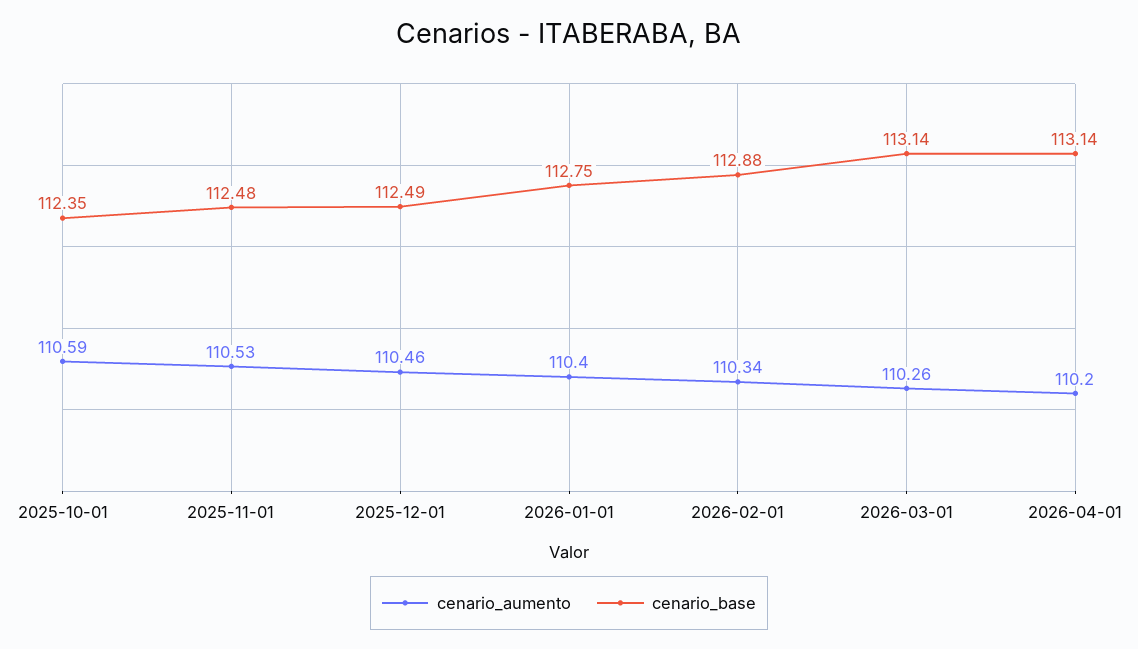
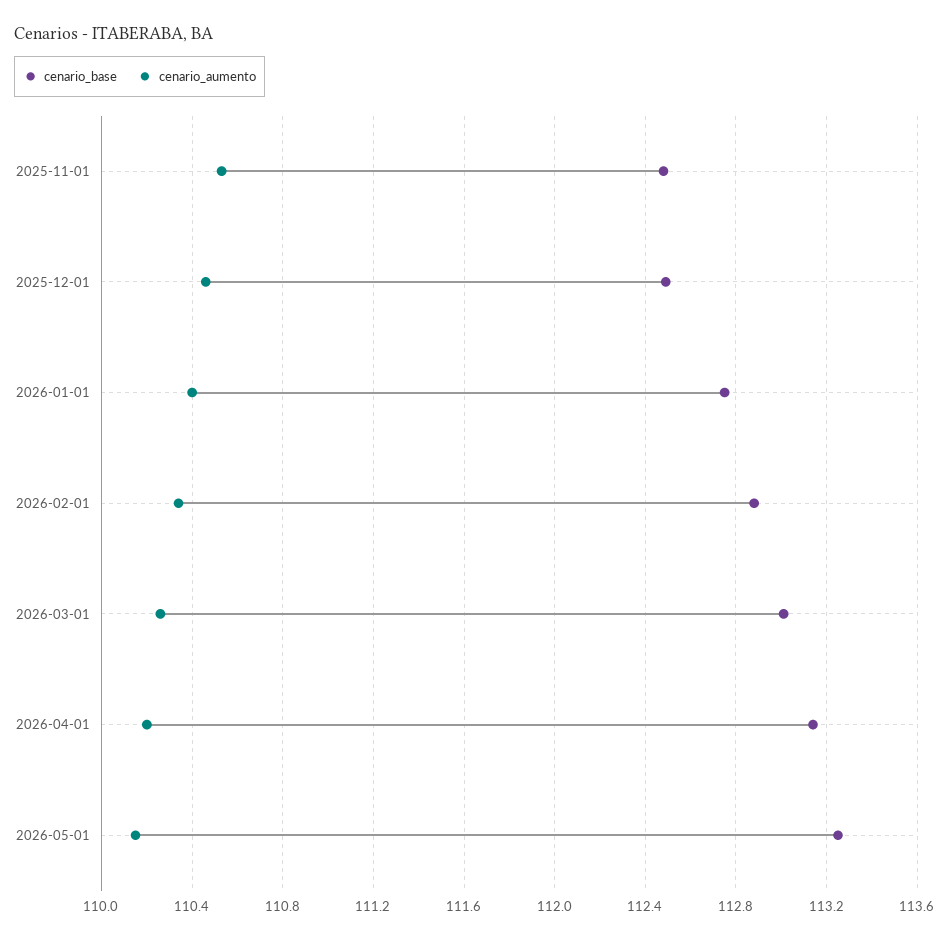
cenario_aumento, 2025-10-01: 110.59 -> none
cenario_base, 2025-10-01: 112.35 -> none
cenario_base, 2026-03-01: 113.14 -> 113
cenario_base, 2026-05-01: none -> 113.25
cenario_aumento, 2026-05-01: none -> 110.15

